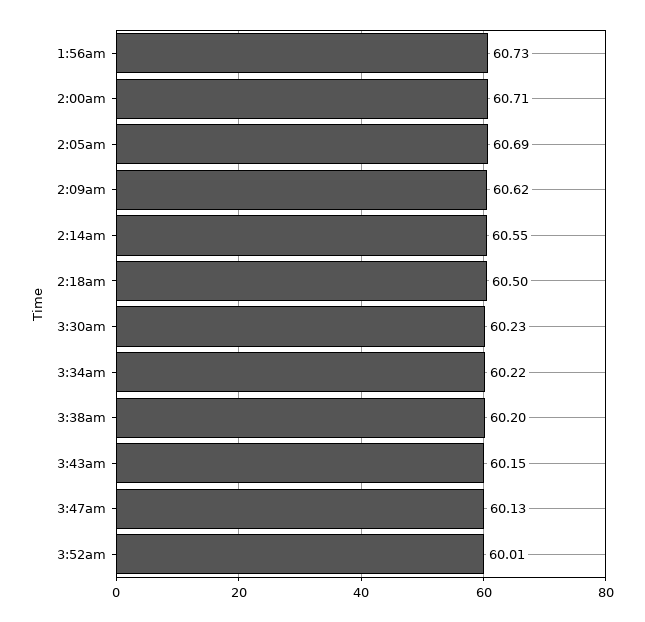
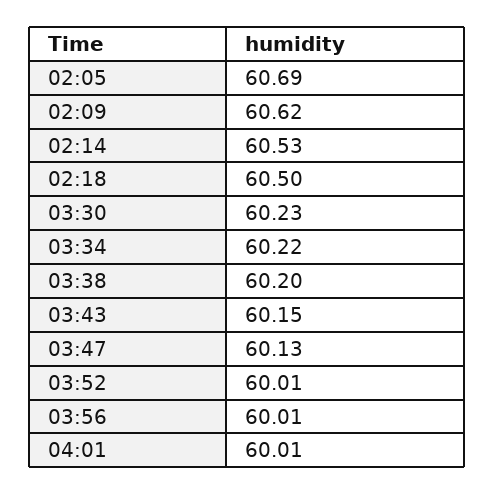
1:56am: 60.73 -> none
2:00am: 60.71 -> none
2:14am: 60.55 -> 60.53
03:56: none -> 60.01
04:01: none -> 60.01

